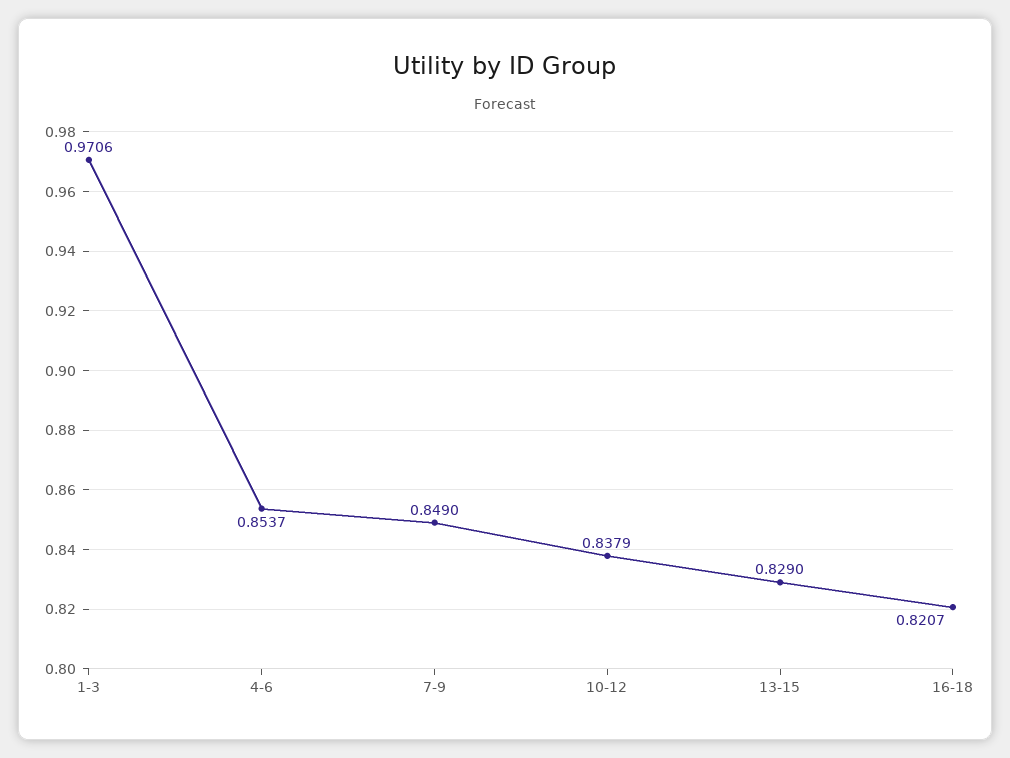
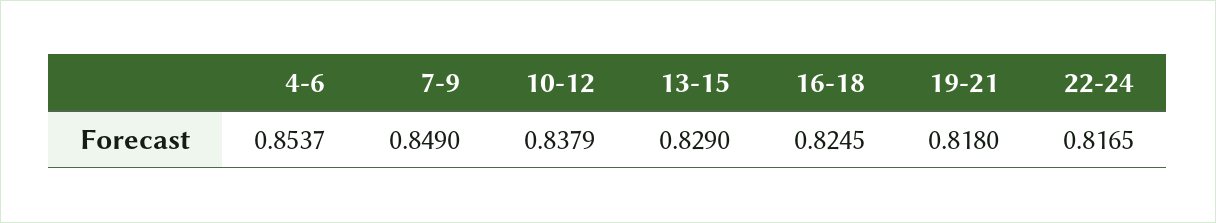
1-3: 0.9706 -> none
16-18: 0.8207 -> 0.8245
19-21: none -> 0.818
22-24: none -> 0.8165

